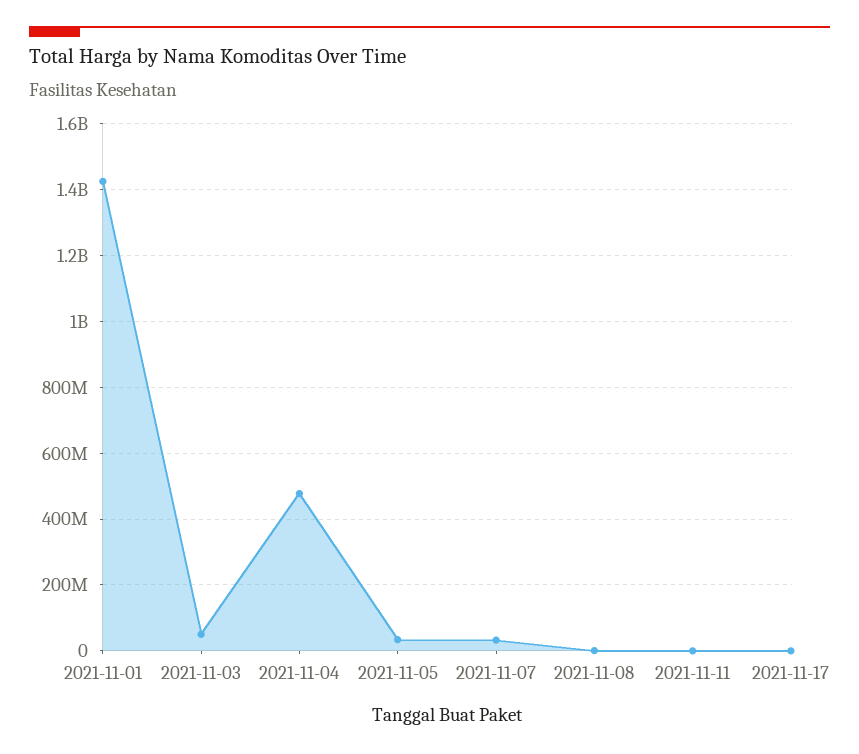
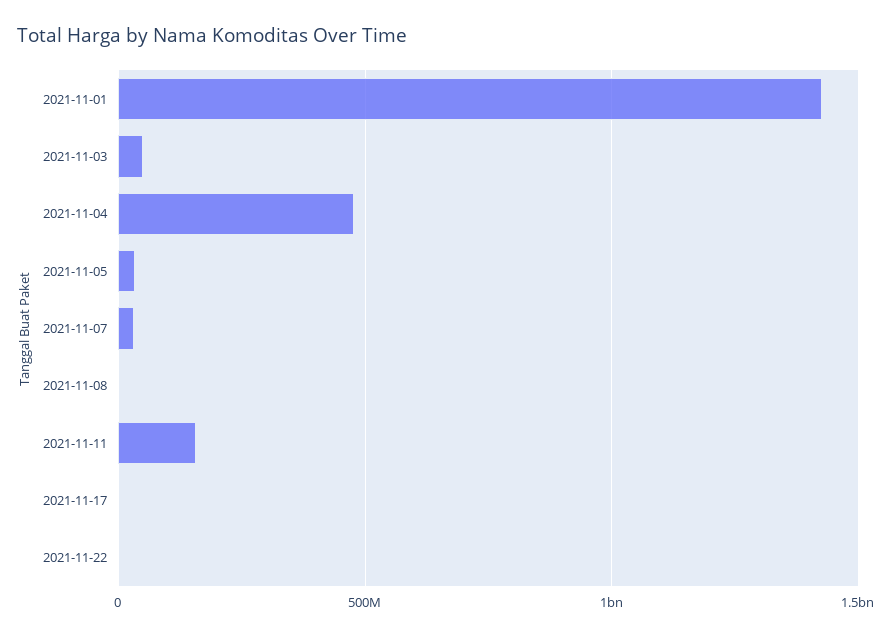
2021-11-11: 0 -> 150000000
2021-11-22: none -> 0

